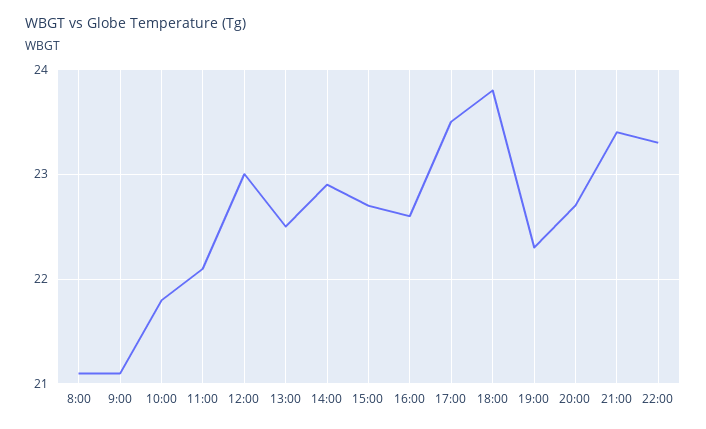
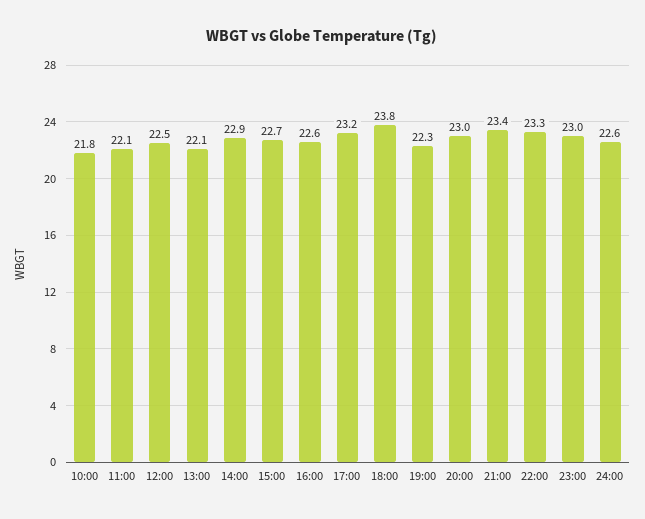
8:00: 21.1 -> none
9:00: 21.1 -> none
12:00: 23 -> 22.5
13:00: 22.5 -> 22.1
17:00: 23.5 -> 23.2
20:00: 22.7 -> 23
23:00: none -> 23
24:00: none -> 22.6

